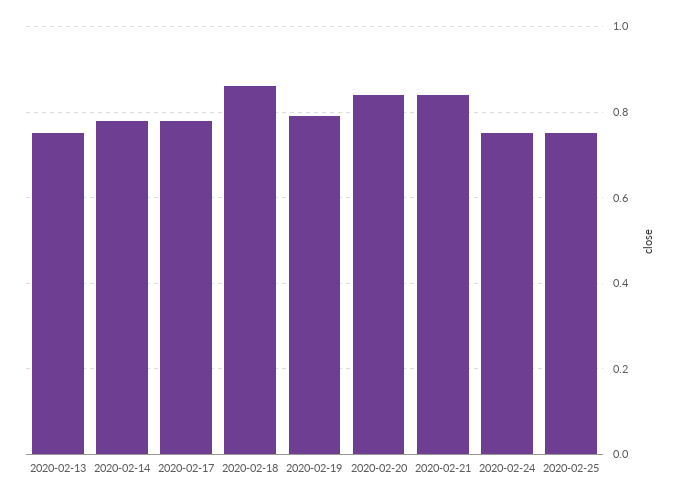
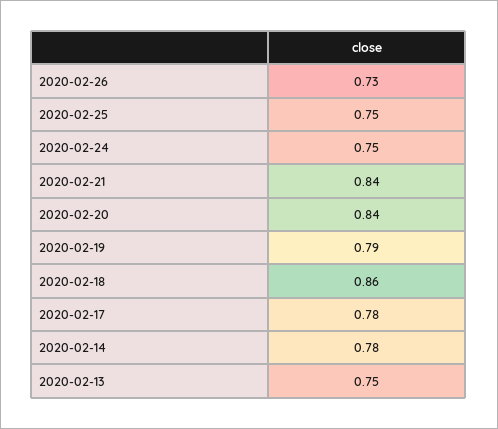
2020-02-26: none -> 0.73

